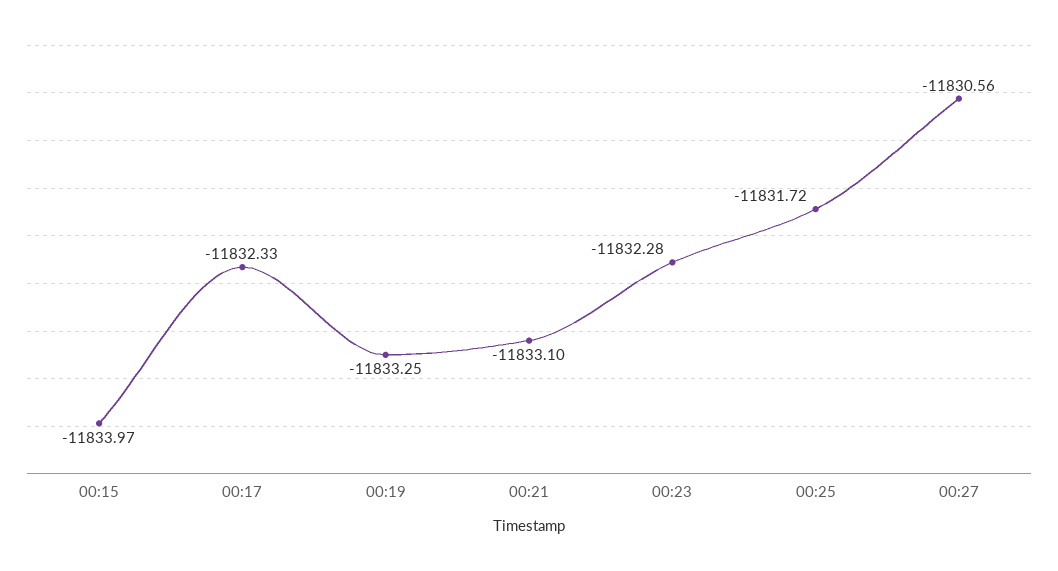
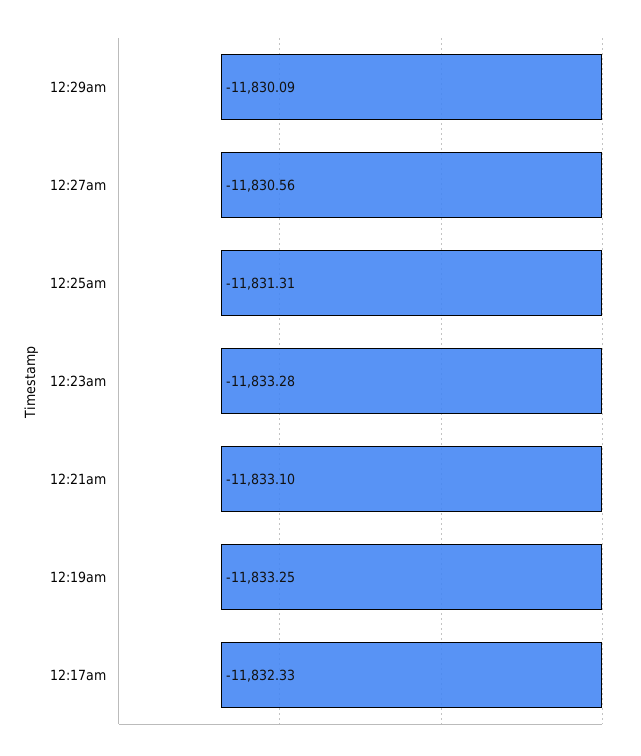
00:15: -11833.97 -> none
00:23: -11832.28 -> -11833.28
00:25: -11831.72 -> -11831.31
12:29am: none -> -11830.09

